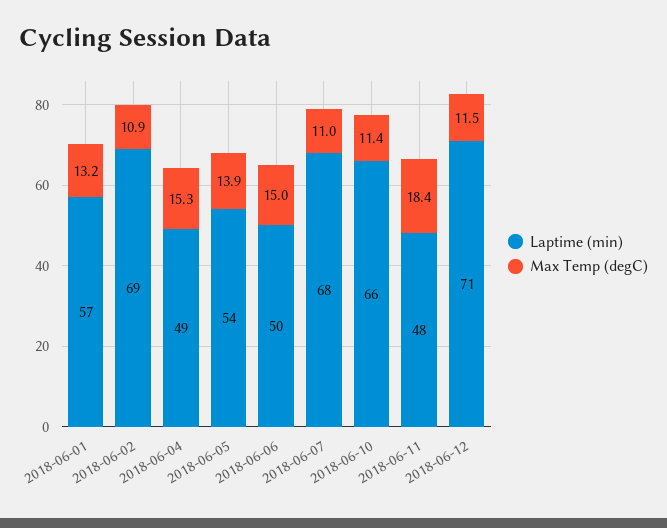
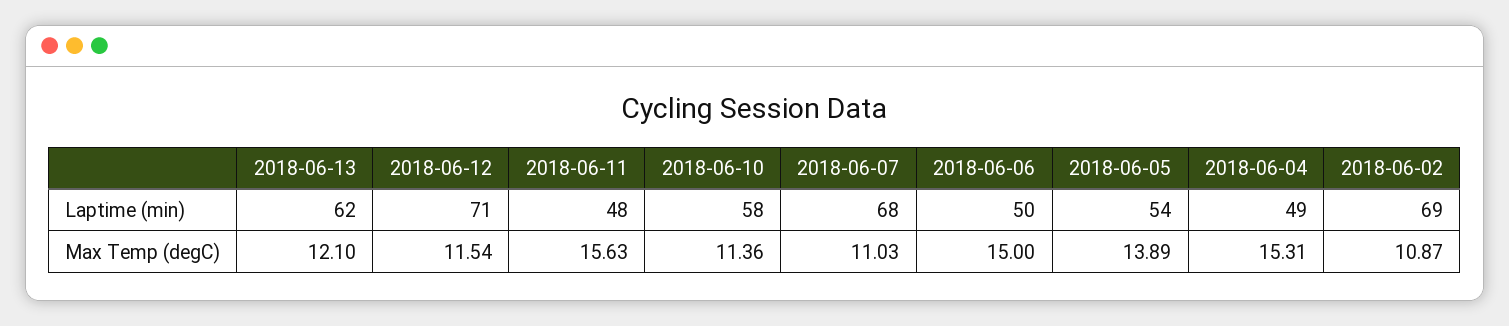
Laptime (min), 2018-06-01: 57 -> none
Max Temp (degC), 2018-06-01: 13.2 -> none
Laptime (min), 2018-06-10: 66 -> 58
Max Temp (degC), 2018-06-11: 18.4 -> 15.63
Laptime (min), 2018-06-13: none -> 62
Max Temp (degC), 2018-06-13: none -> 12.1

